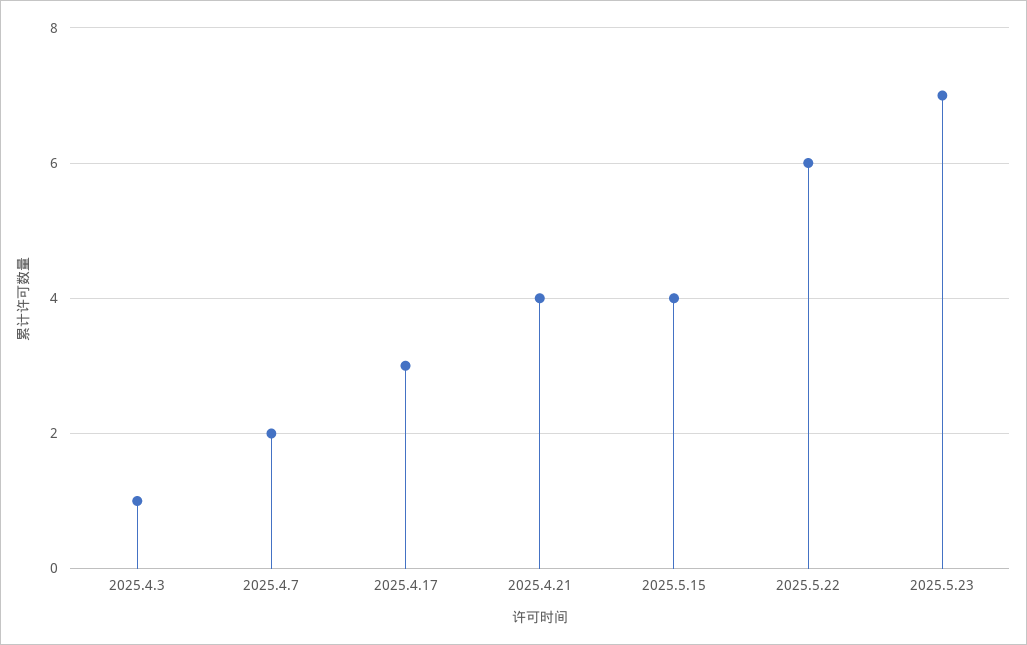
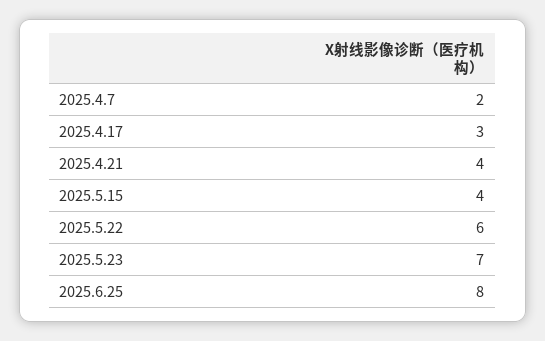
2025.4.3: 1 -> none
2025.6.25: none -> 8

